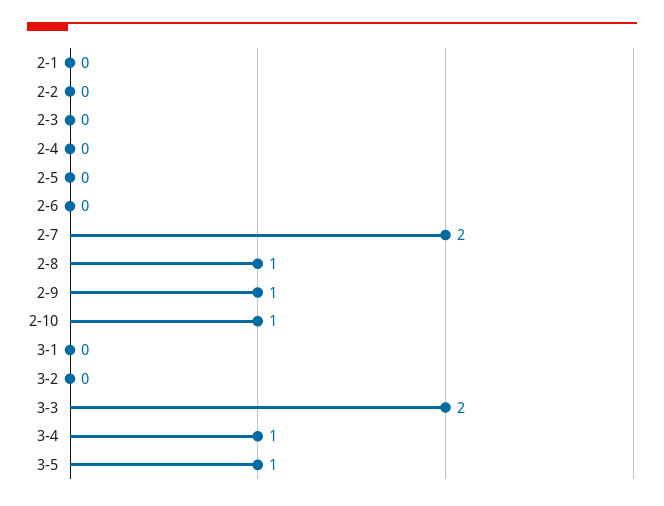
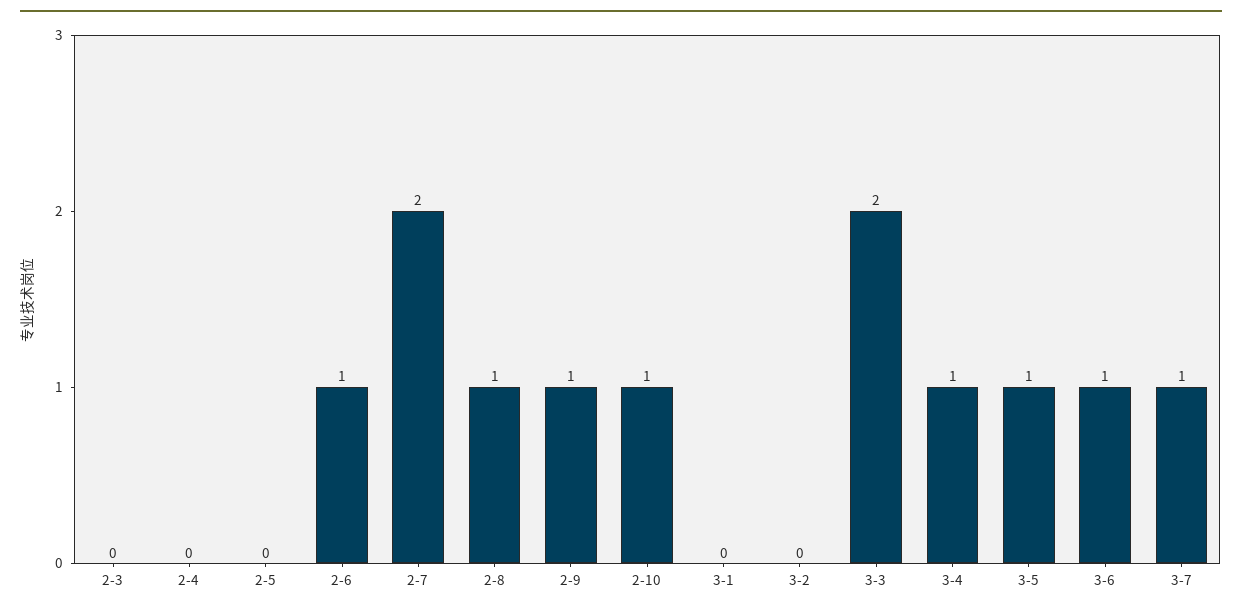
2-1: 0 -> none
2-2: 0 -> none
2-6: 0 -> 1
3-6: none -> 1
3-7: none -> 1

